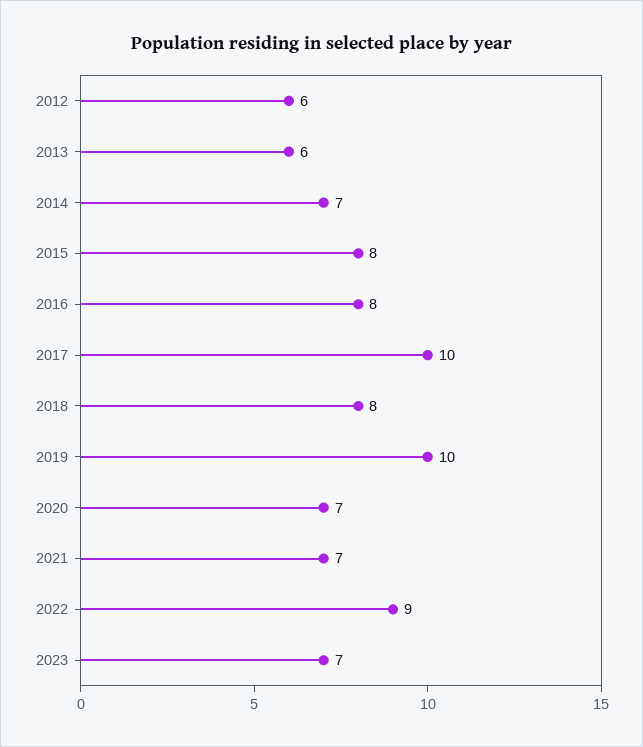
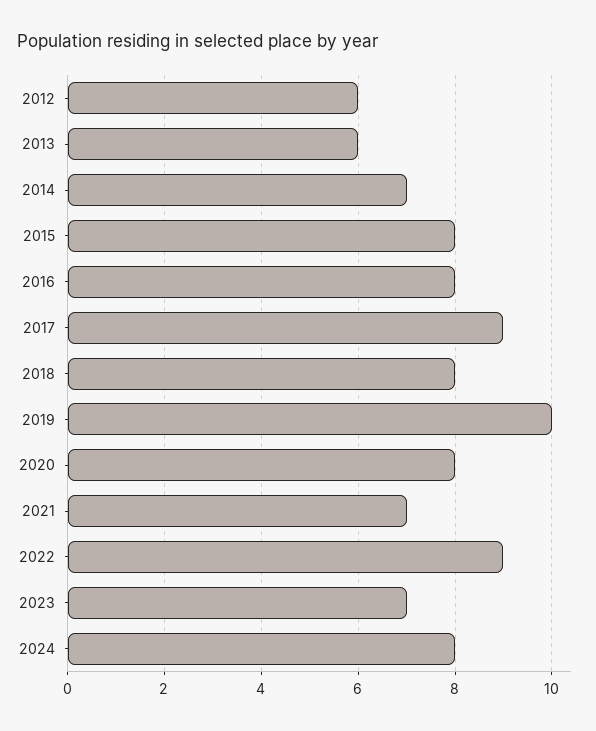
2017: 10 -> 9
2020: 7 -> 8
2024: none -> 8

